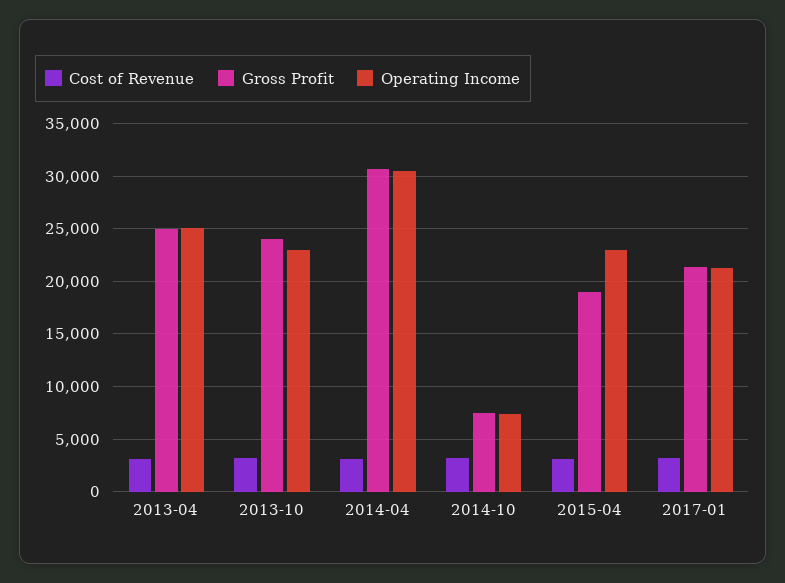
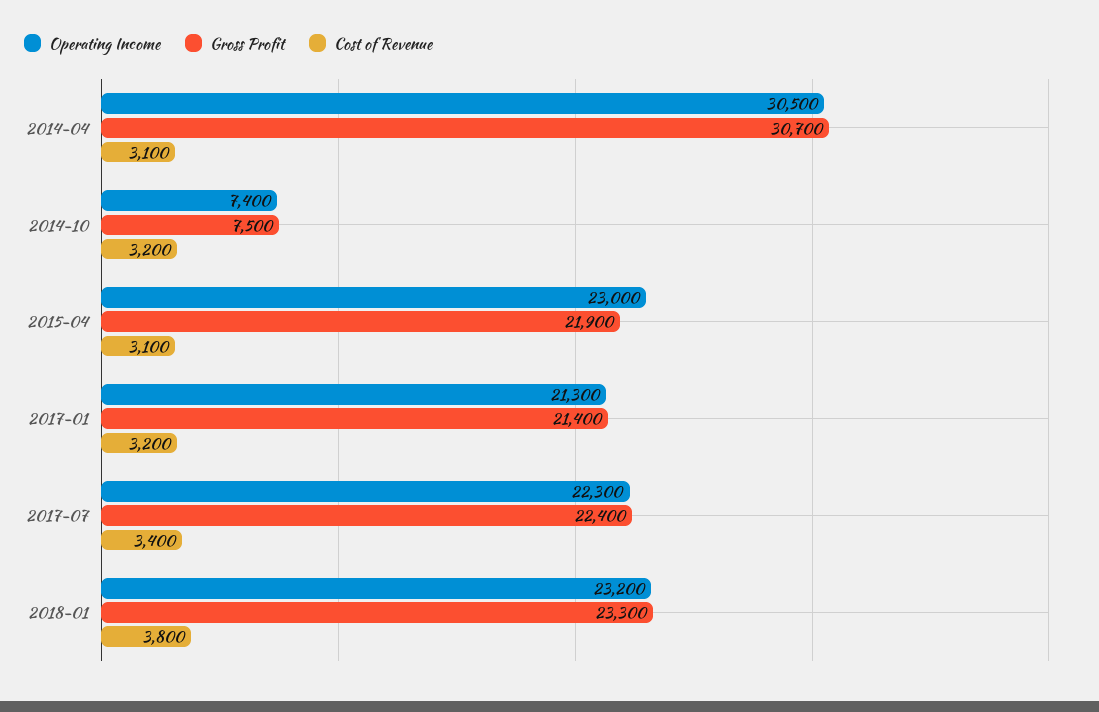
Cost of Revenue, 2013-04: 3000 -> none
Gross Profit, 2013-04: 25000 -> none
Operating Income, 2013-04: 25000 -> none
Cost of Revenue, 2013-10: 3000 -> none
Gross Profit, 2013-10: 24000 -> none
Operating Income, 2013-10: 23000 -> none
Gross Profit, 2015-04: 19000 -> 21900
Operating Income, 2017-07: none -> 22300
Gross Profit, 2017-07: none -> 22400
Cost of Revenue, 2017-07: none -> 3400
Operating Income, 2018-01: none -> 23200
Gross Profit, 2018-01: none -> 23300
Cost of Revenue, 2018-01: none -> 3800

